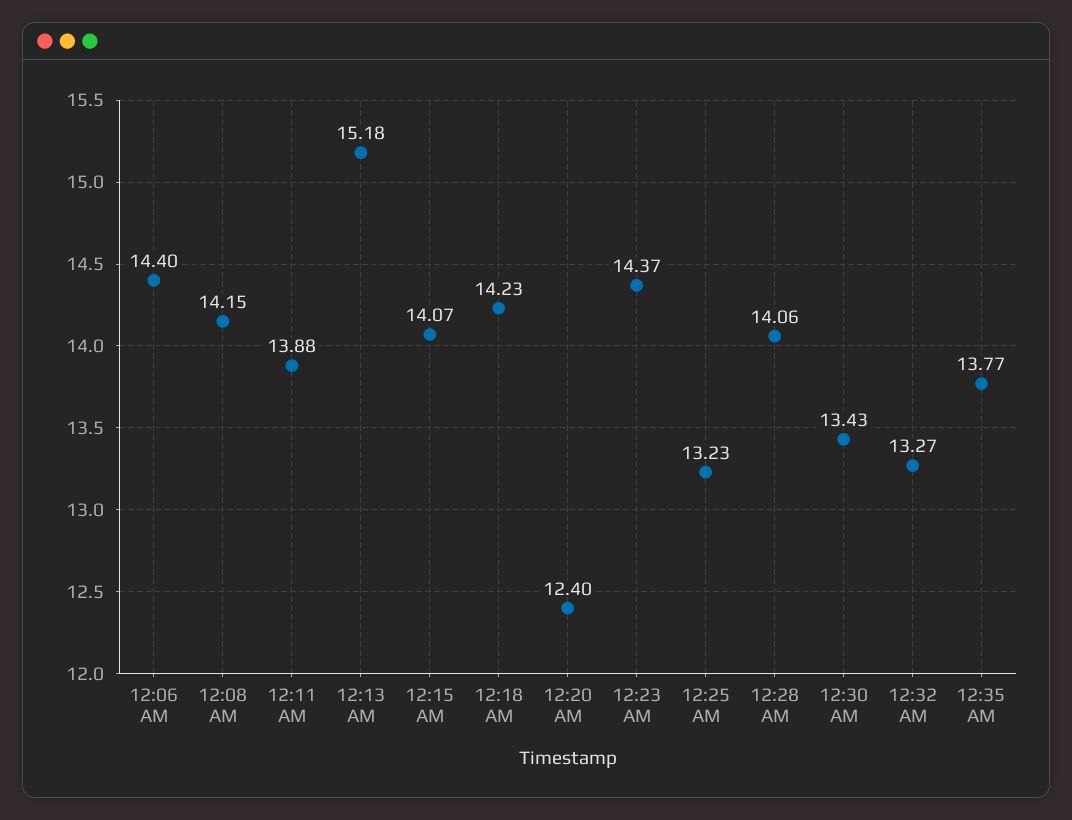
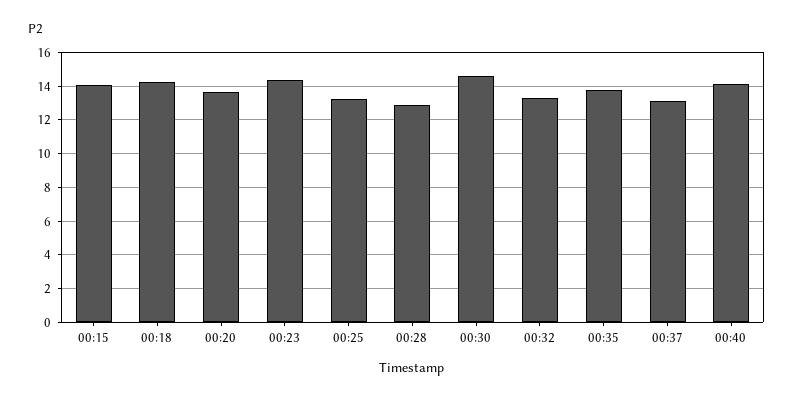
12:06 AM: 14.4 -> none
12:08 AM: 14.15 -> none
12:11 AM: 13.88 -> none
12:13 AM: 15.18 -> none
12:20 AM: 12.4 -> 13.5
12:28 AM: 14.06 -> 13
12:30 AM: 13.43 -> 14.5
00:37: none -> 13
00:40: none -> 14

